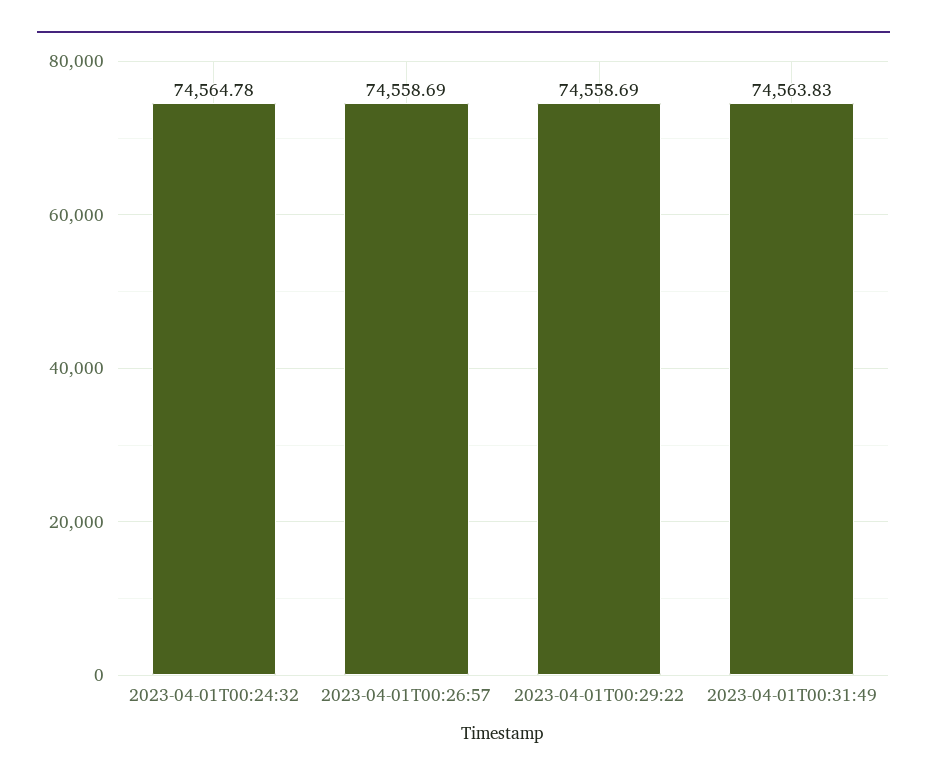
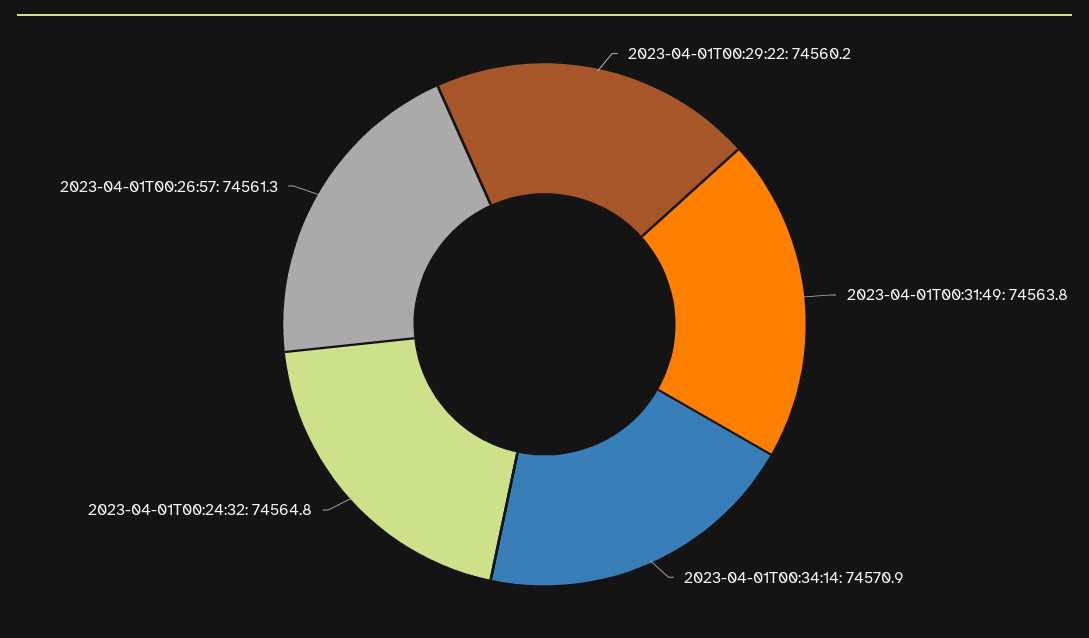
2023-04-01T00:26:57: 74558.69 -> 74561.3
2023-04-01T00:29:22: 74558.69 -> 74560.2
2023-04-01T00:34:14: none -> 74570.9

